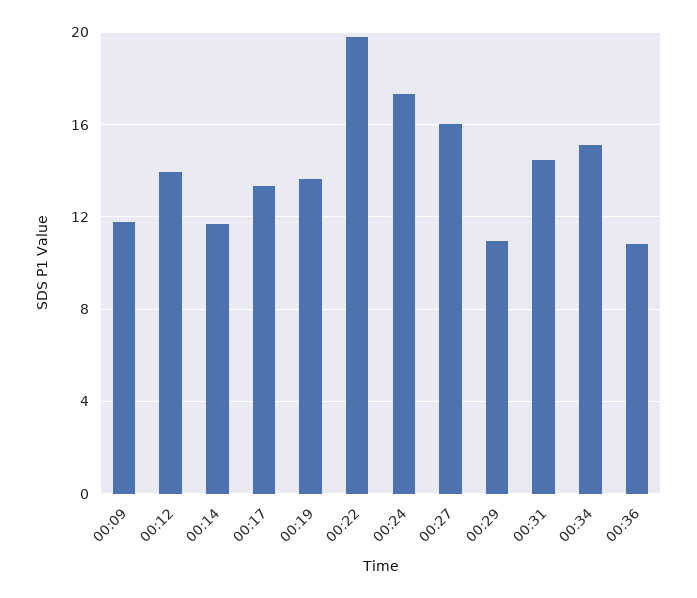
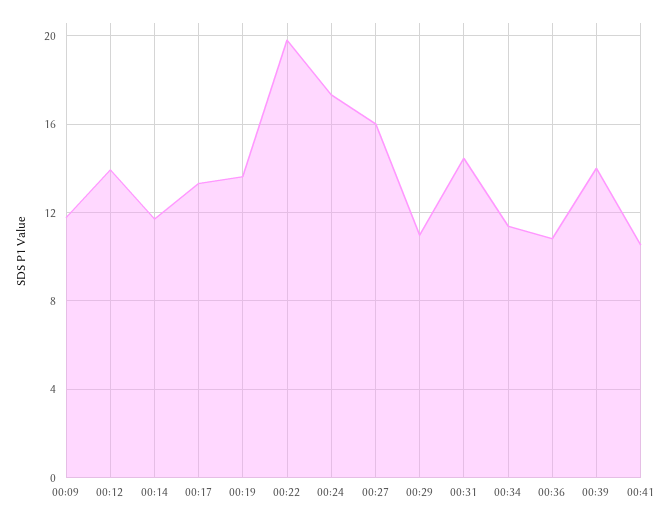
00:34: 15 -> 11.5
00:39: none -> 14
00:41: none -> 10.5

